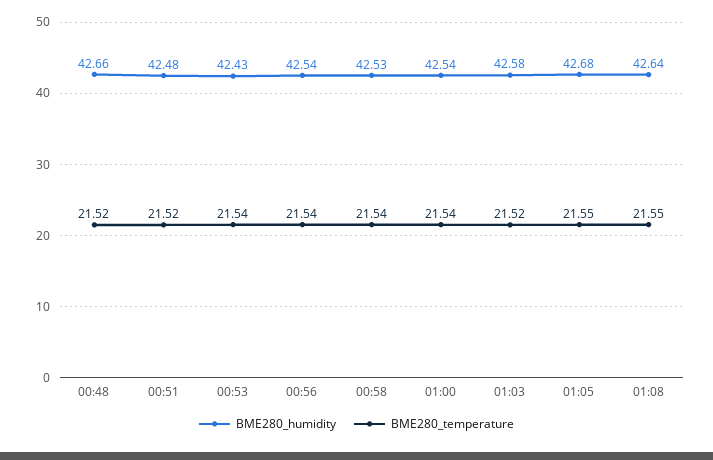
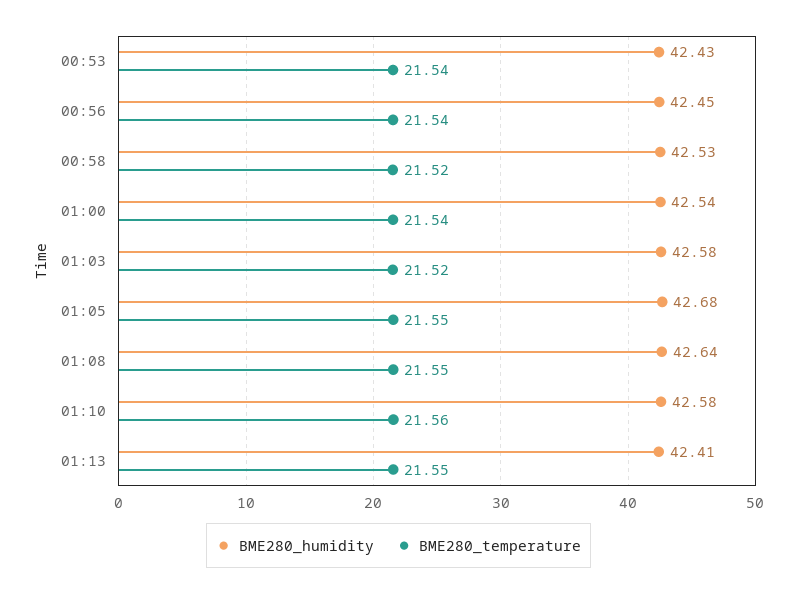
BME280_humidity, 00:48: 42.66 -> none
BME280_temperature, 00:48: 21.52 -> none
BME280_humidity, 00:51: 42.48 -> none
BME280_temperature, 00:51: 21.52 -> none
BME280_humidity, 00:56: 42.54 -> 42.45
BME280_temperature, 00:58: 21.54 -> 21.52
BME280_humidity, 01:10: none -> 42.58
BME280_temperature, 01:10: none -> 21.56
BME280_humidity, 01:13: none -> 42.41
BME280_temperature, 01:13: none -> 21.55

